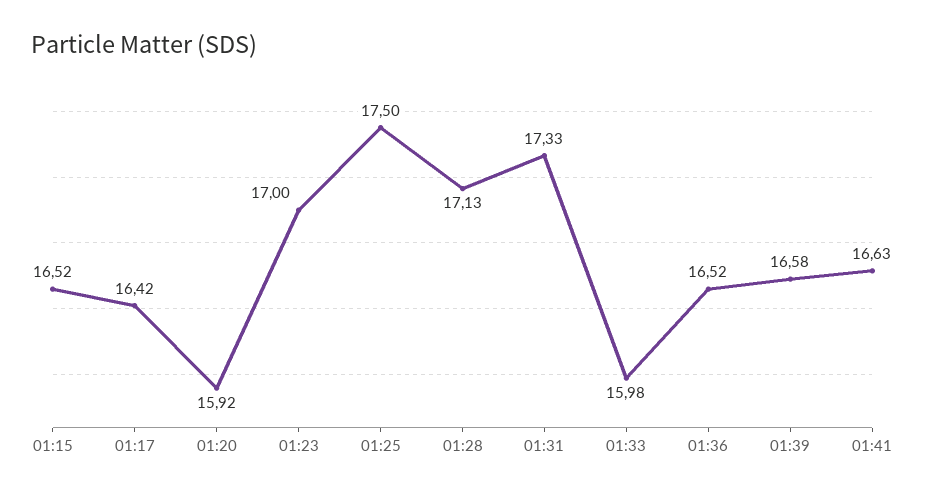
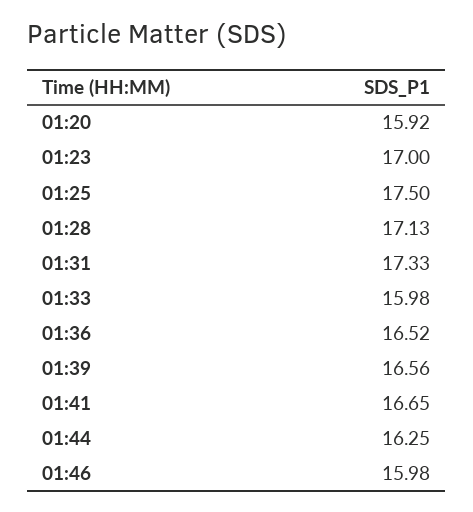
01:15: 16.52 -> none
01:17: 16.42 -> none
01:39: 16.58 -> 16.56
01:41: 16.63 -> 16.65
01:44: none -> 16.25
01:46: none -> 15.98

